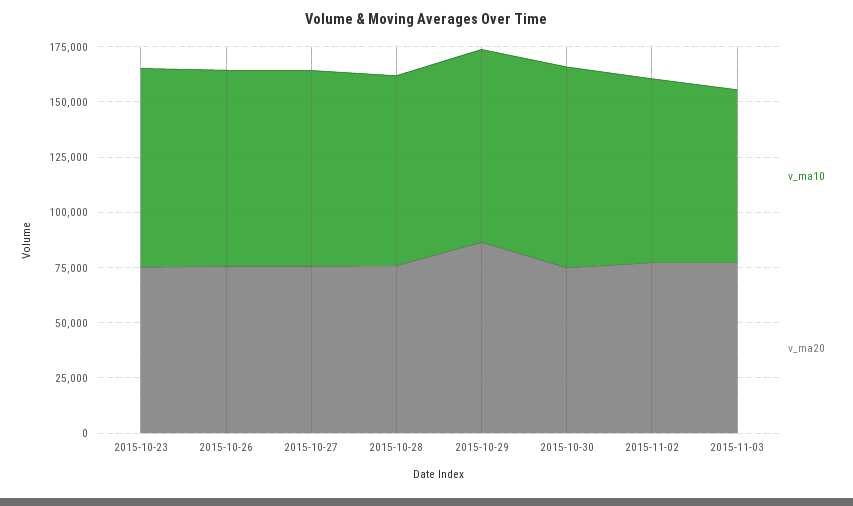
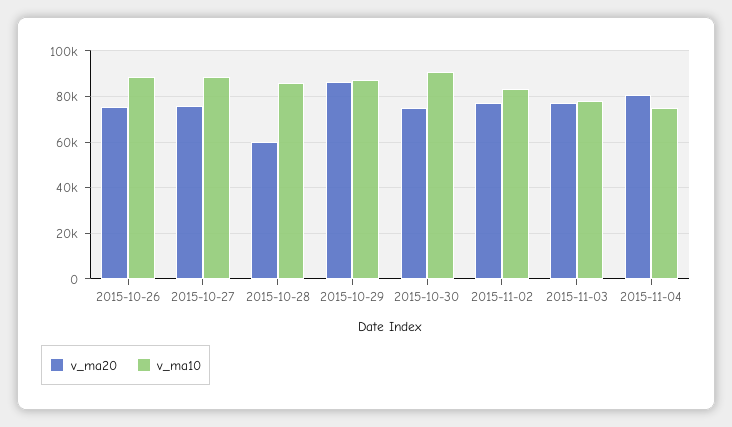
v_ma10, 2015-10-23: 90000 -> none
v_ma20, 2015-10-23: 75000 -> none
v_ma20, 2015-10-28: 75000 -> 60000
v_ma20, 2015-11-04: none -> 80000
v_ma10, 2015-11-04: none -> 75000

